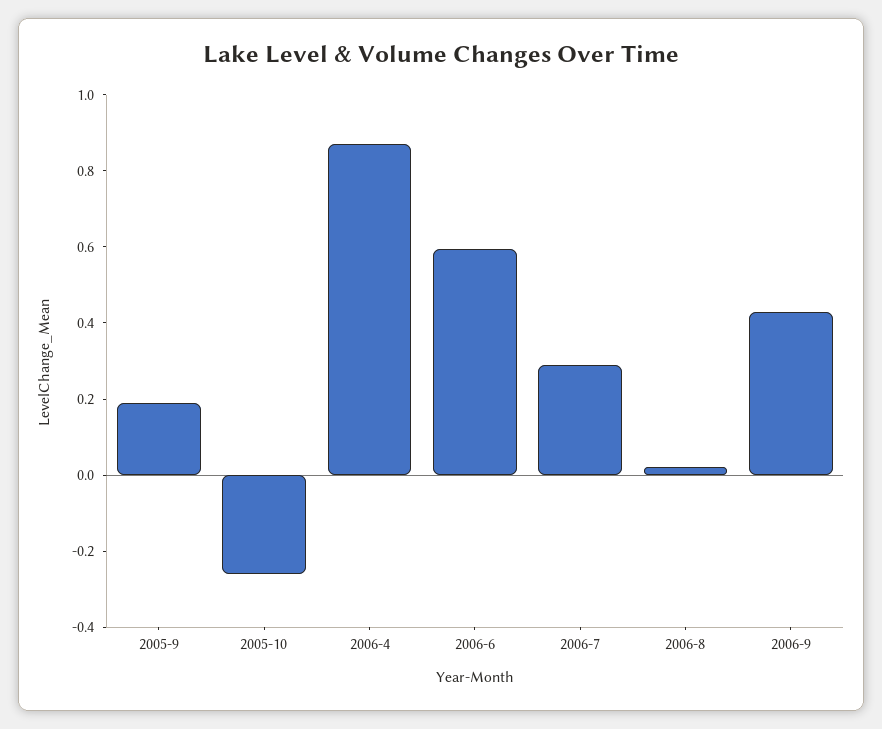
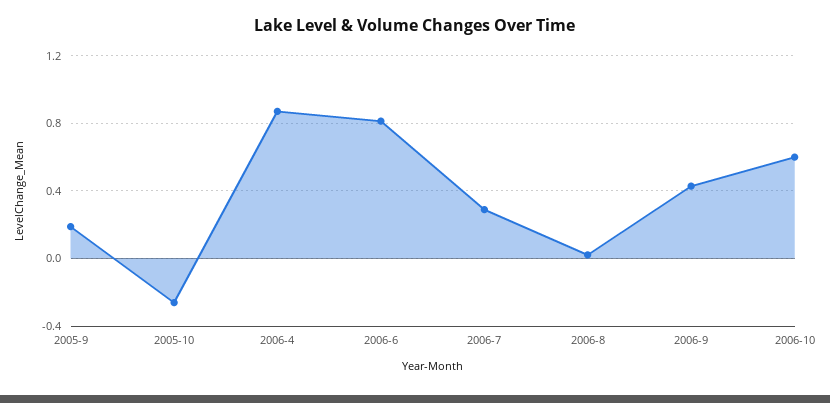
2006-6: 0.6 -> 0.8
2006-10: none -> 0.6

